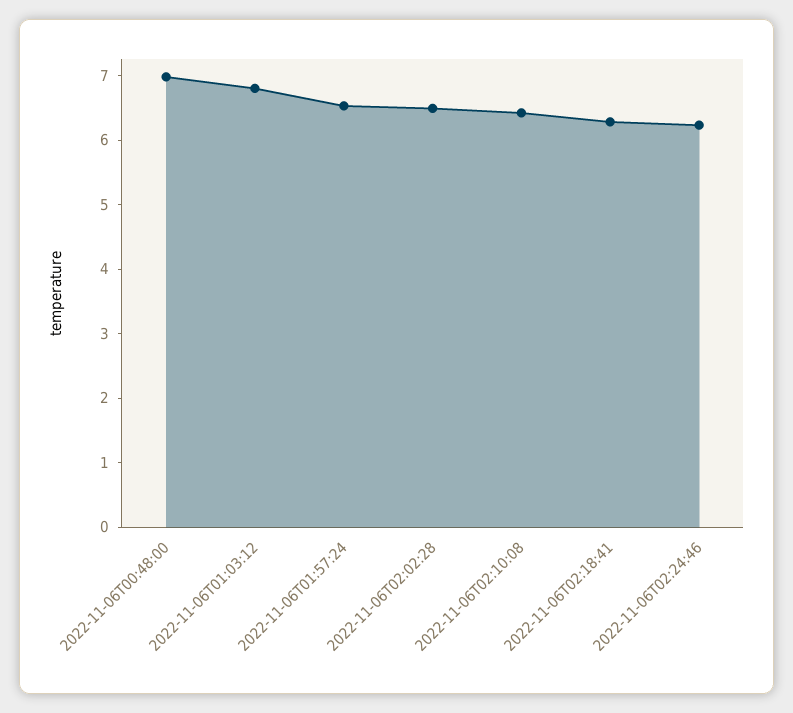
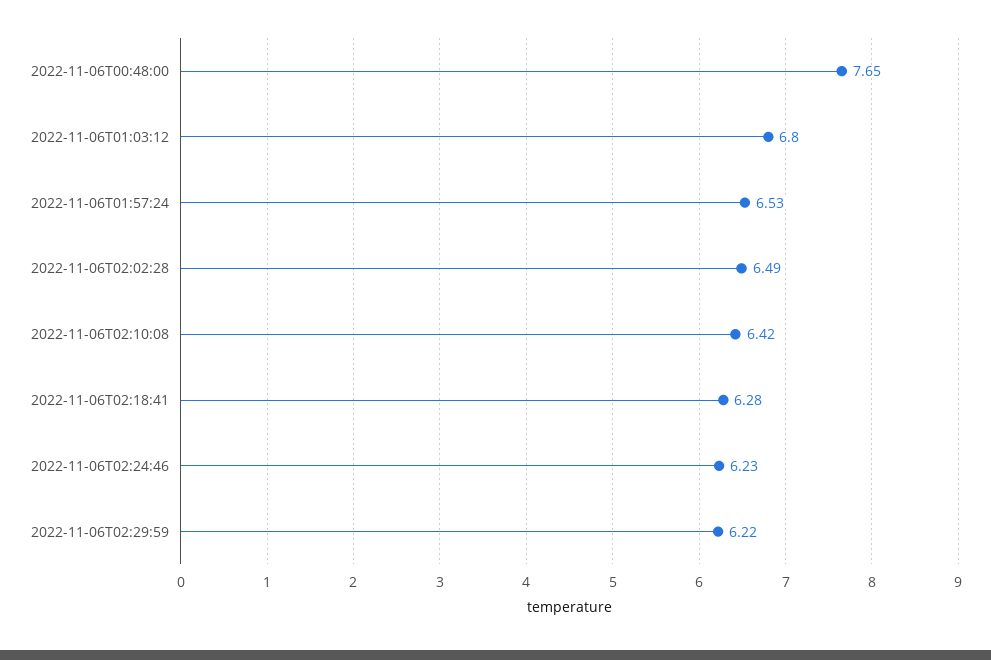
2022-11-06T00:48:00: 7 -> 7.65
2022-11-06T02:29:59: none -> 6.22

